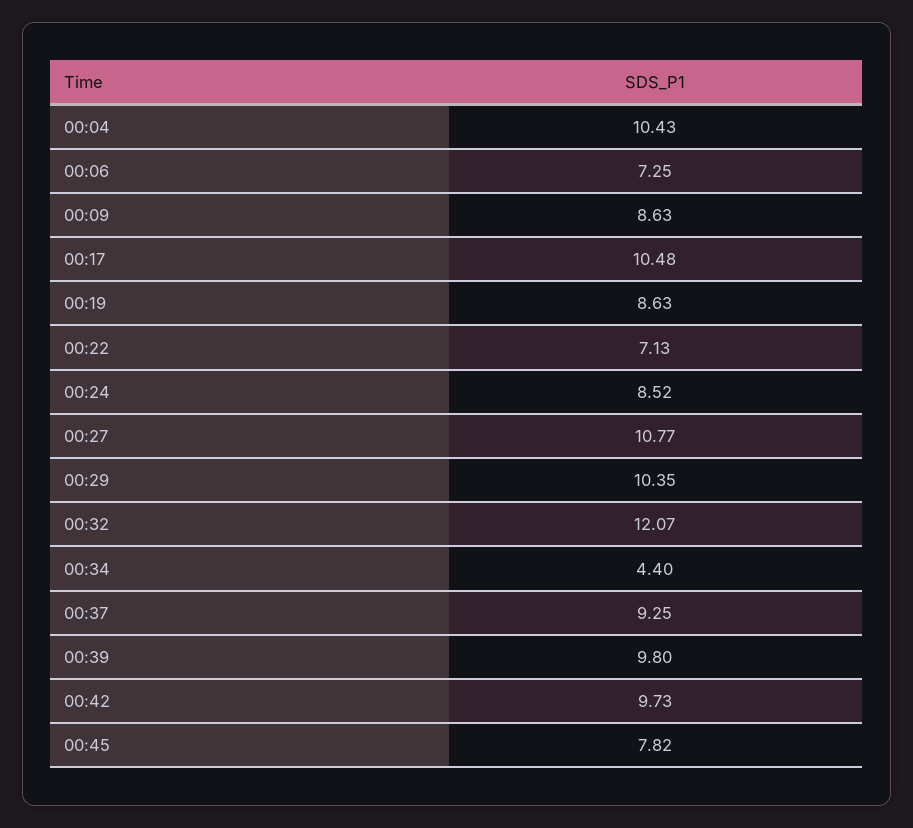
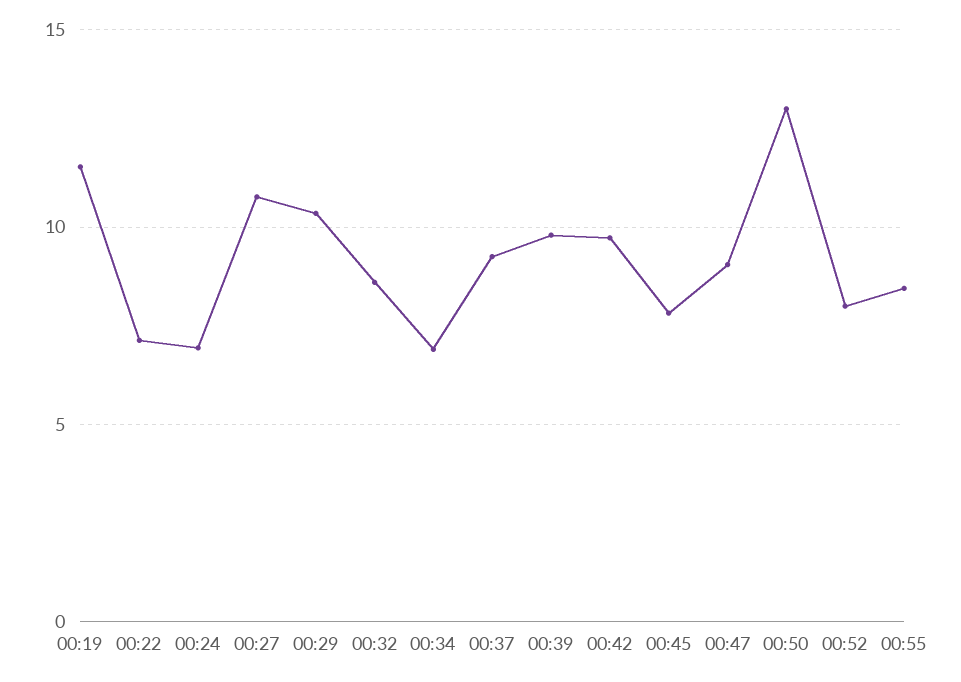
00:04: 10.43 -> none
00:06: 7.25 -> none
00:09: 8.63 -> none
00:17: 10.48 -> none
00:19: 8.63 -> 11.5
00:24: 8.52 -> 7
00:32: 12.07 -> 8.5
00:34: 4.4 -> 7
00:47: none -> 9
00:50: none -> 13
00:52: none -> 8
00:55: none -> 8.5

